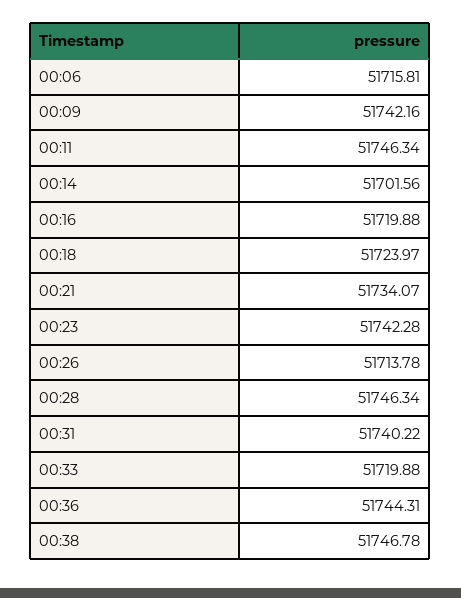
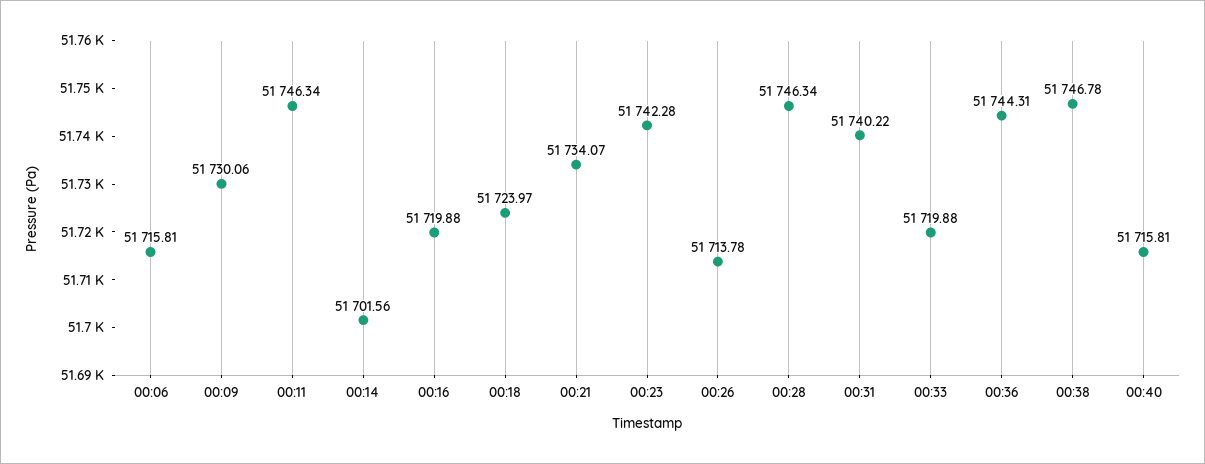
00:09: 51742.16 -> 51730.06
00:40: none -> 51715.81

